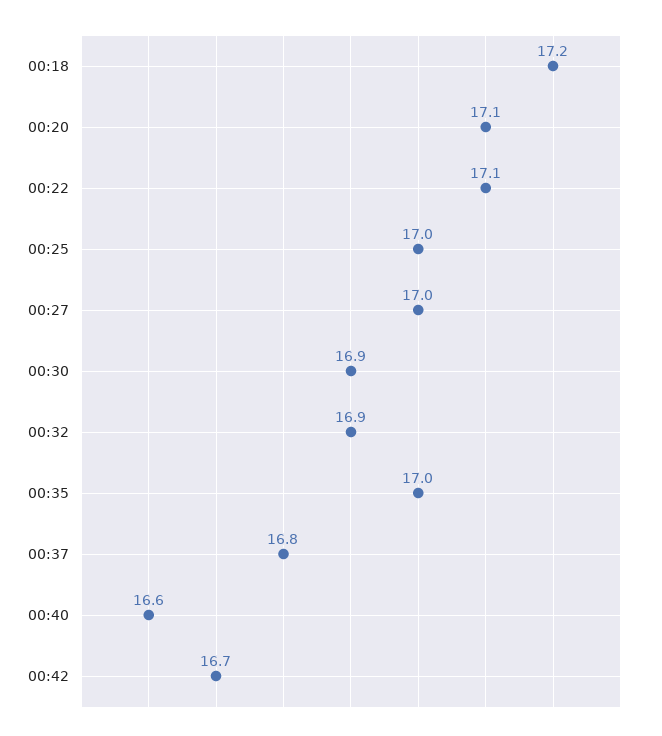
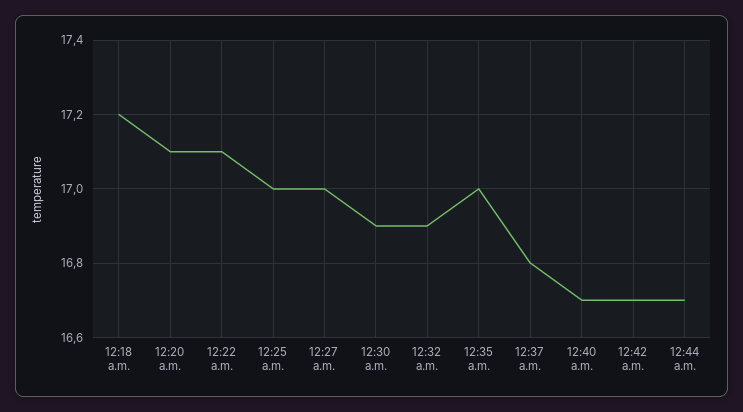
00:40: 16.6 -> 16.7
12:44 a.m.: none -> 16.7

